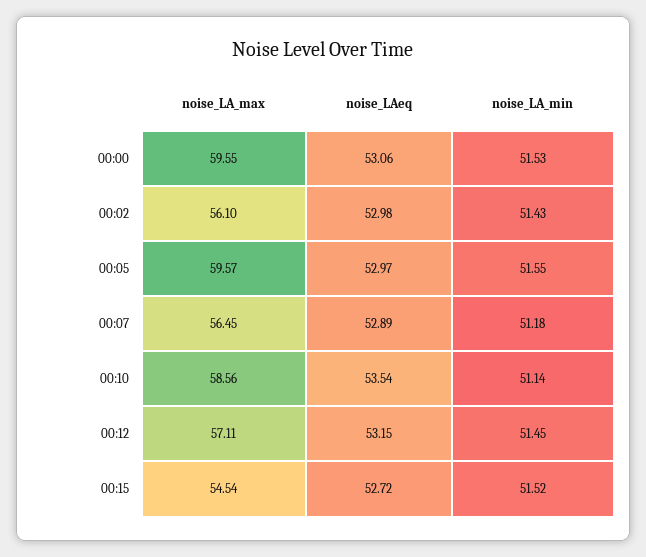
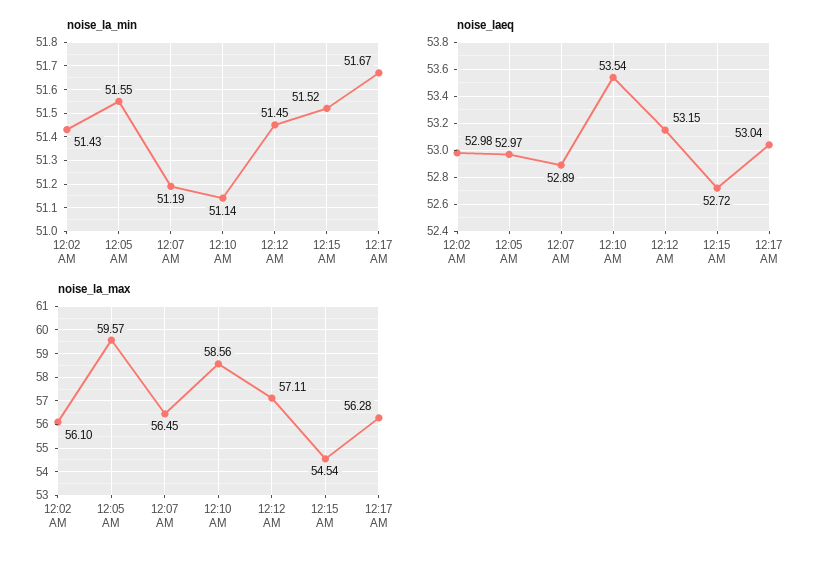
noise_LA_max, 00:00: 59.55 -> none
noise_LAeq, 00:00: 53.06 -> none
noise_LA_min, 00:00: 51.53 -> none
noise_LA_min, 00:07: 51.18 -> 51.19
noise_LA_min, 12:17 AM: none -> 51.67
noise_LAeq, 12:17 AM: none -> 53.04
noise_LA_max, 12:17 AM: none -> 56.28

